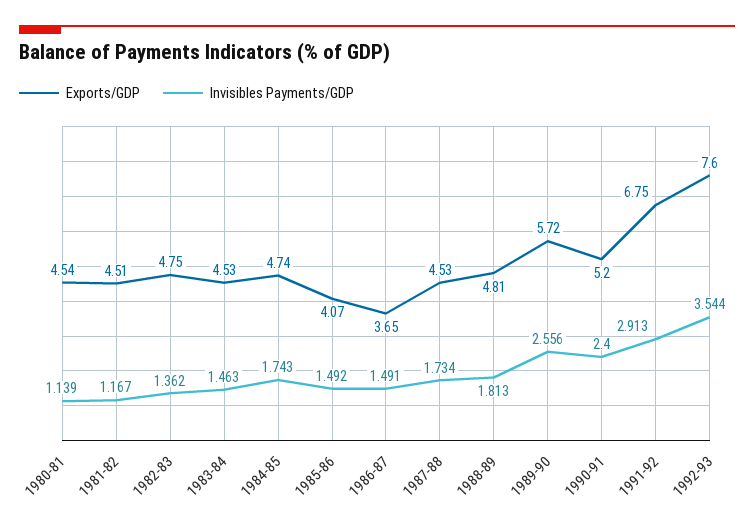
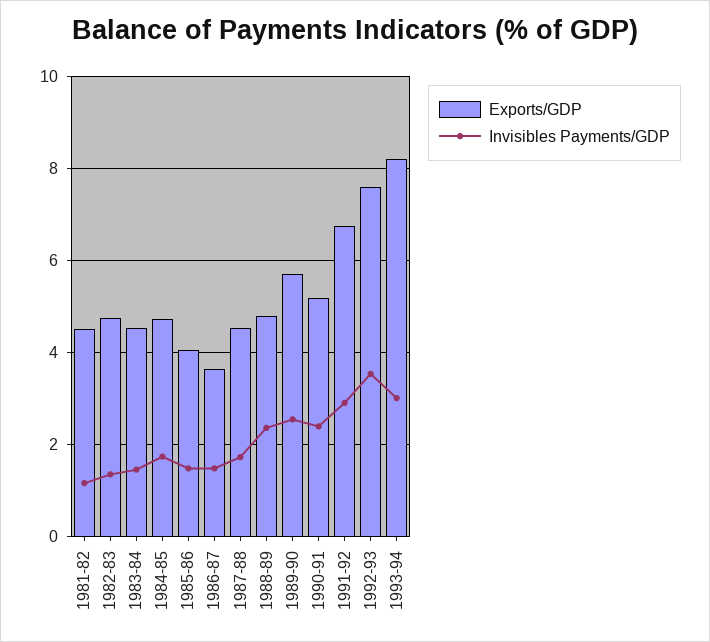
Exports/GDP, 1980-81: 4.54 -> none
Invisibles Payments/GDP, 1980-81: 1.139 -> none
Invisibles Payments/GDP, 1988-89: 1.813 -> 2.4
Exports/GDP, 1993-94: none -> 8.2
Invisibles Payments/GDP, 1993-94: none -> 3

